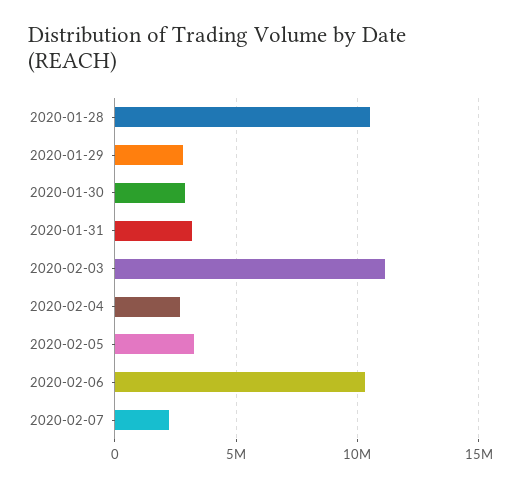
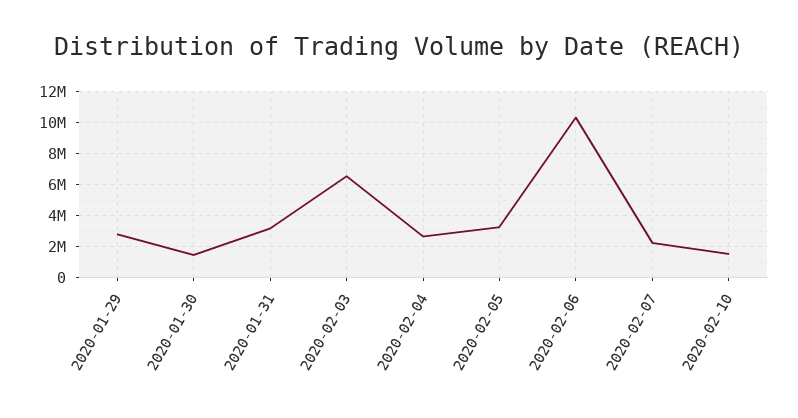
2020-01-28: 10500000 -> none
2020-01-30: 3000000 -> 1500000
2020-02-03: 11000000 -> 6500000
2020-02-10: none -> 1500000

